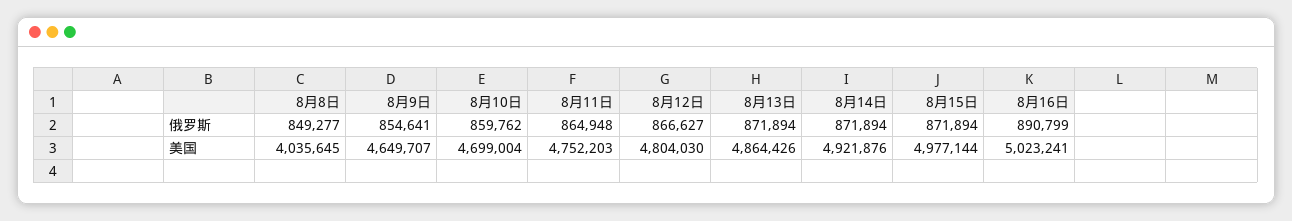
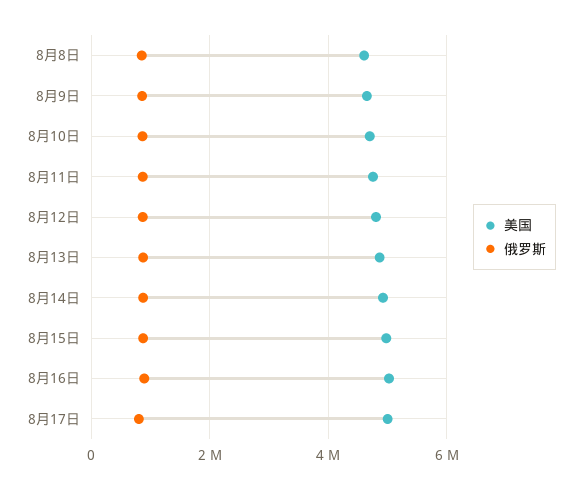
美国, 8月8日: 4035645 -> 4600000
美国, 8月17日: none -> 5000000
俄罗斯, 8月17日: none -> 800000

